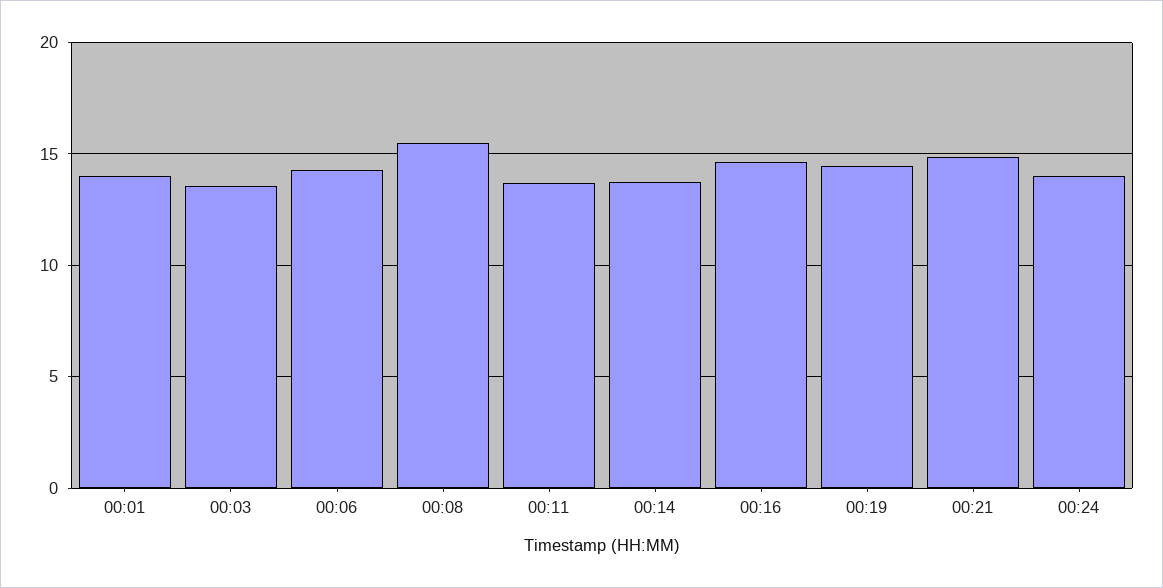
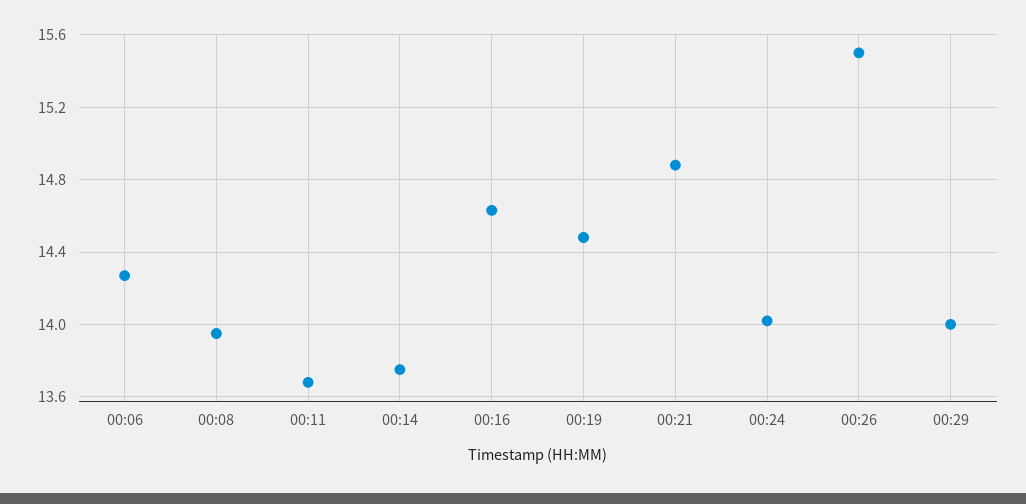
00:01: 14 -> none
00:03: 13.5 -> none
00:08: 15.5 -> 13.95
00:26: none -> 15.5
00:29: none -> 14

